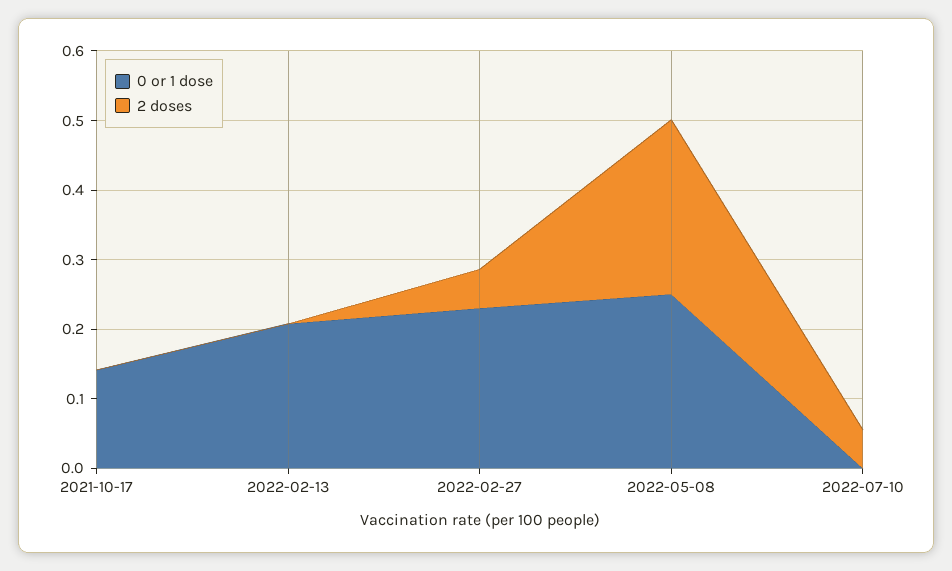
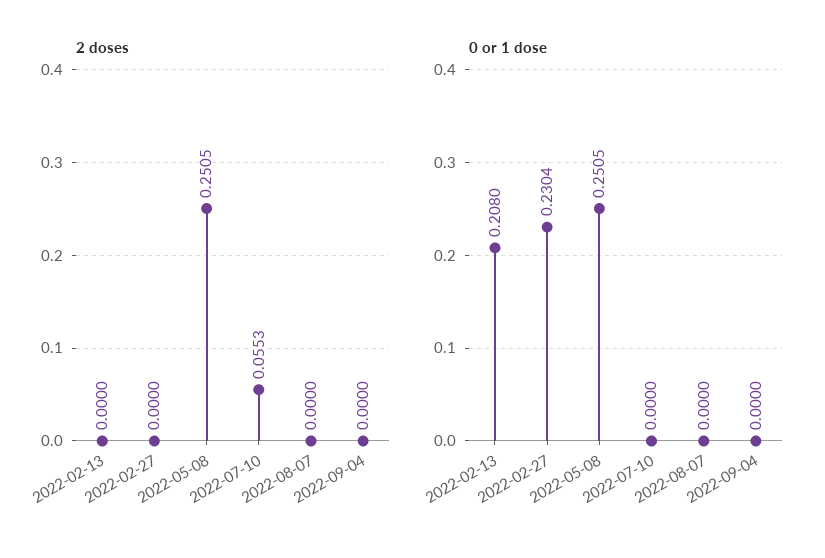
0 or 1 dose, 2021-10-17: 0.14 -> none
2 doses, 2021-10-17: 0 -> none
2 doses, 2022-02-27: 0.06 -> 0
2 doses, 2022-08-07: none -> 0
2 doses, 2022-09-04: none -> 0
0 or 1 dose, 2022-08-07: none -> 0
0 or 1 dose, 2022-09-04: none -> 0

